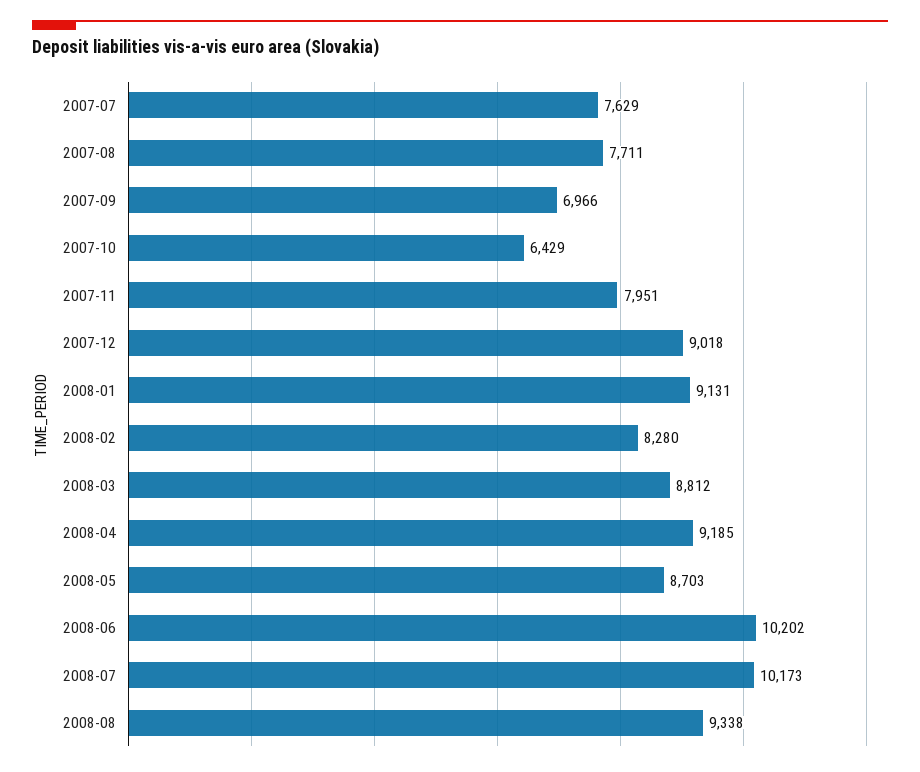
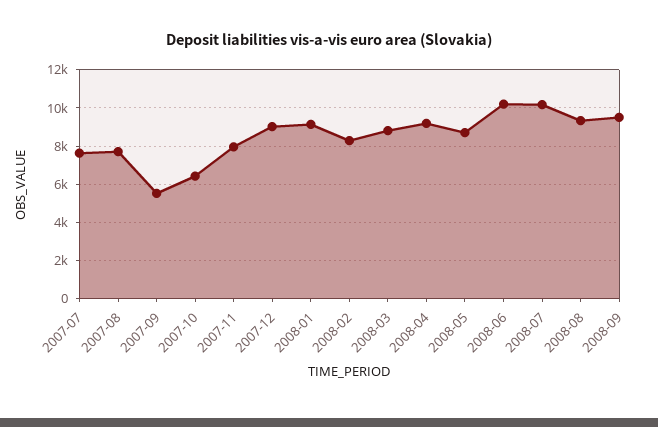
2007-09: 6966 -> 5500
2008-09: none -> 9500

